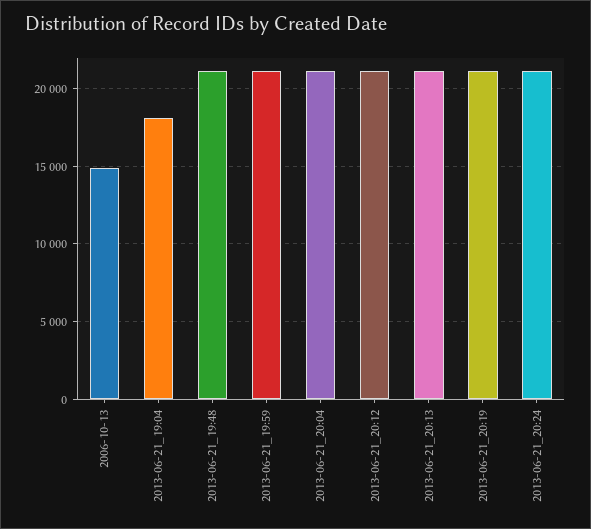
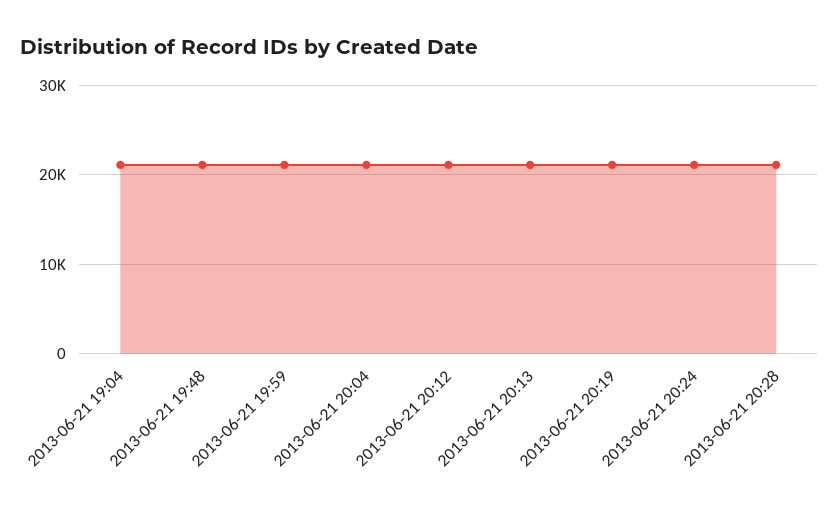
2006-10-13: 15000 -> none
2013-06-21_19:04: 18000 -> 21000
2013-06-21 20:28: none -> 21000

